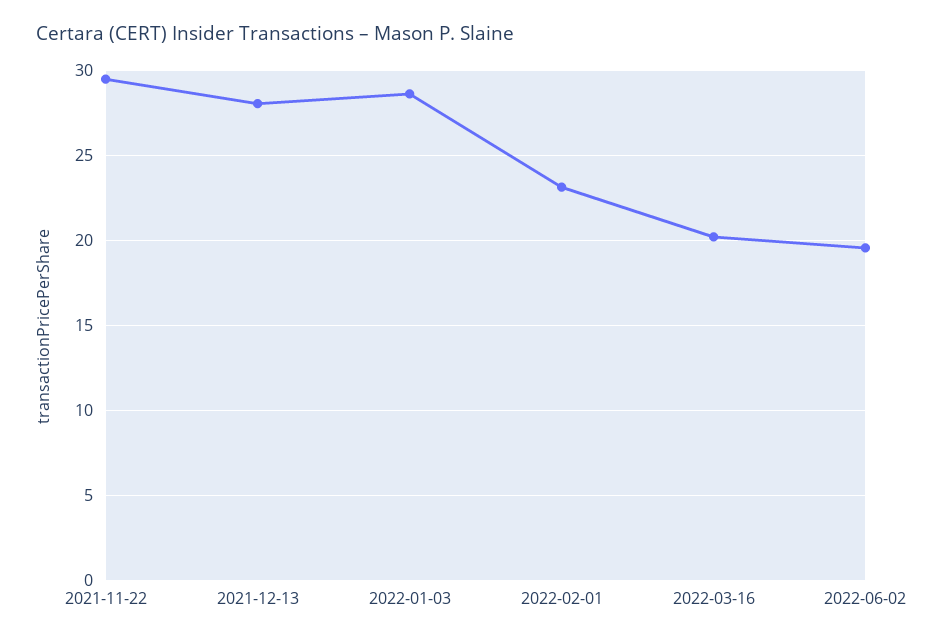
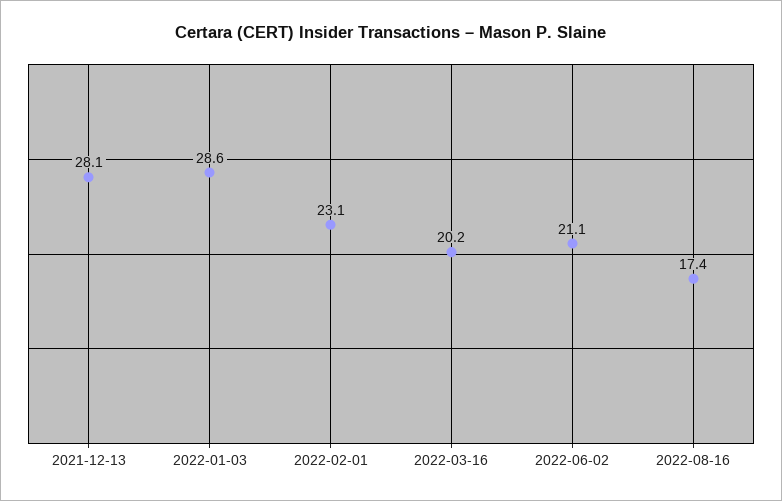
2021-11-22: 29.5 -> none
2022-06-02: 19.5 -> 21.1
2022-08-16: none -> 17.4

